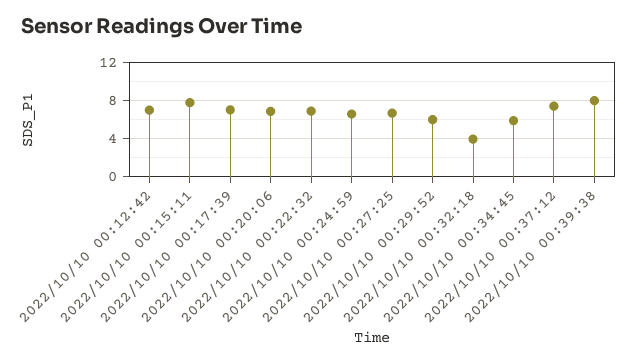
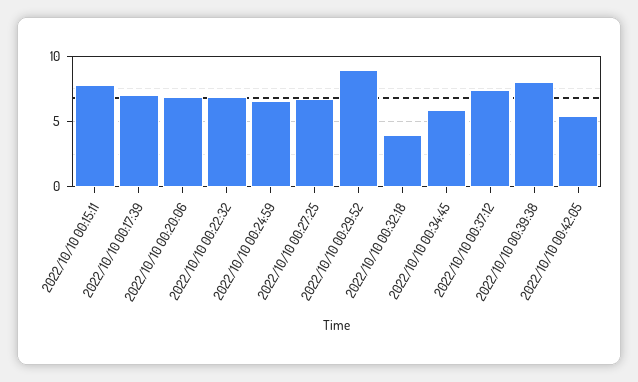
2022/10/10 00:12:42: 7 -> none
2022/10/10 00:29:52: 6 -> 9
2022/10/10 00:42:05: none -> 5.5

